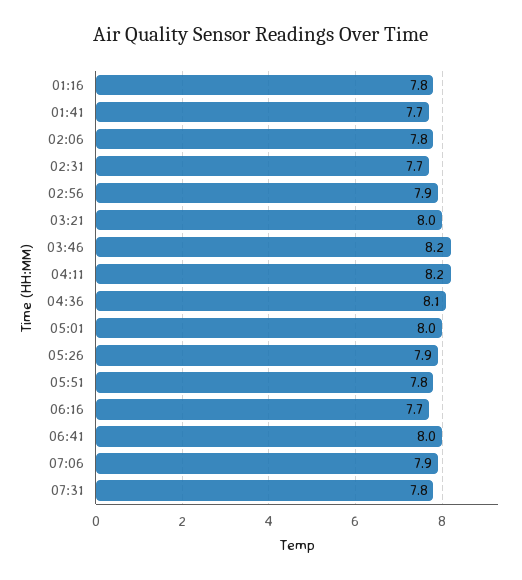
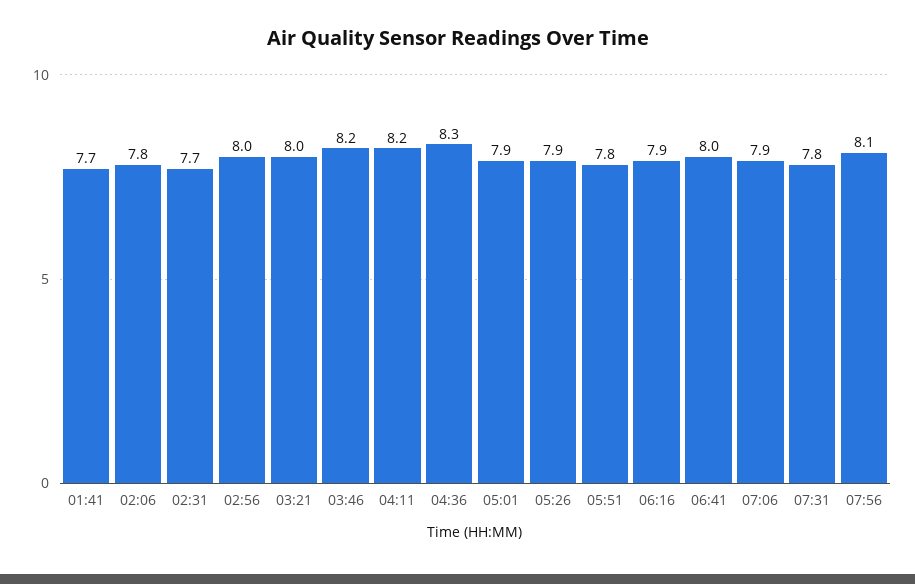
01:16: 7.8 -> none
02:56: 7.9 -> 8
04:36: 8.1 -> 8.3
05:01: 8 -> 7.9
06:16: 7.7 -> 7.9
07:56: none -> 8.1

